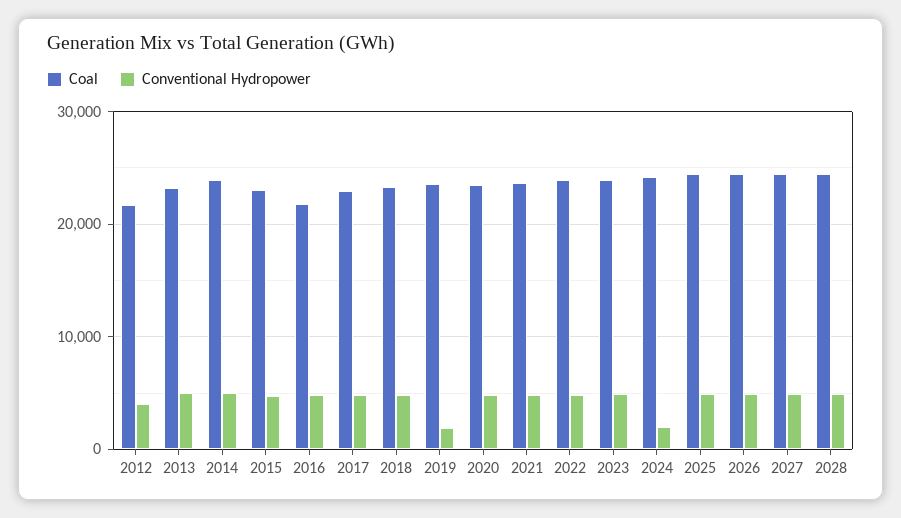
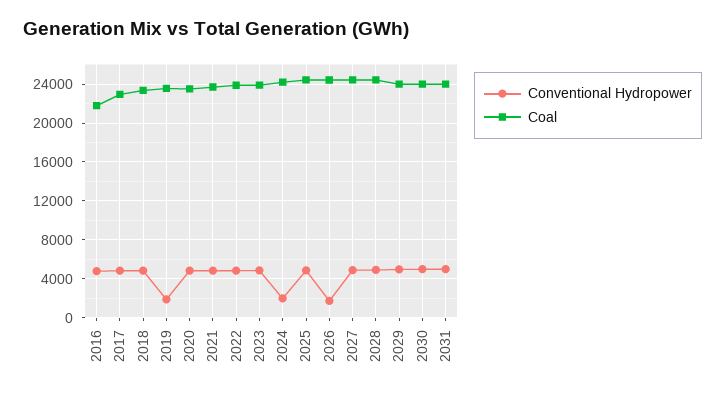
Coal, 2012: 22000 -> none
Conventional Hydropower, 2012: 4000 -> none
Coal, 2013: 23000 -> none
Conventional Hydropower, 2013: 5000 -> none
Coal, 2014: 24000 -> none
Conventional Hydropower, 2014: 5000 -> none
Coal, 2015: 23000 -> none
Conventional Hydropower, 2015: 5000 -> none
Conventional Hydropower, 2026: 5000 -> 2000
Conventional Hydropower, 2029: none -> 5000
Coal, 2029: none -> 24000
Conventional Hydropower, 2030: none -> 5000
Coal, 2030: none -> 24000
Conventional Hydropower, 2031: none -> 5000
Coal, 2031: none -> 24000

